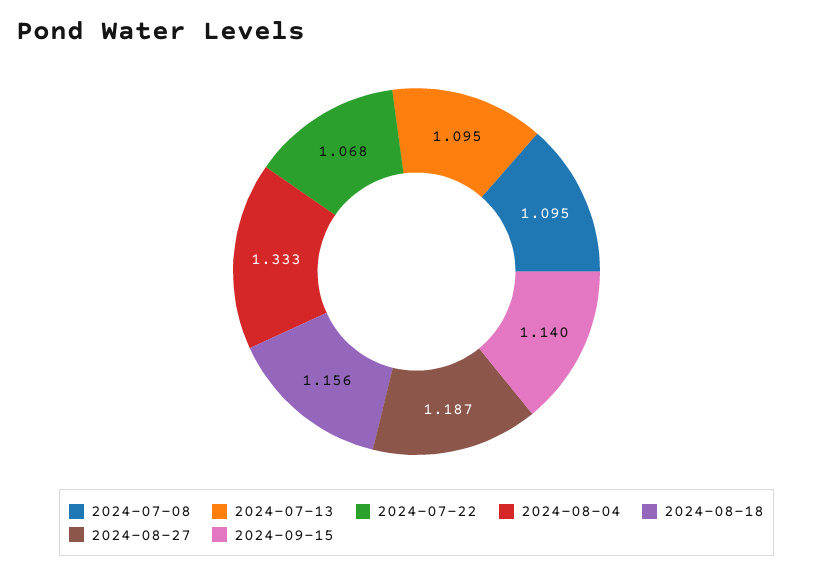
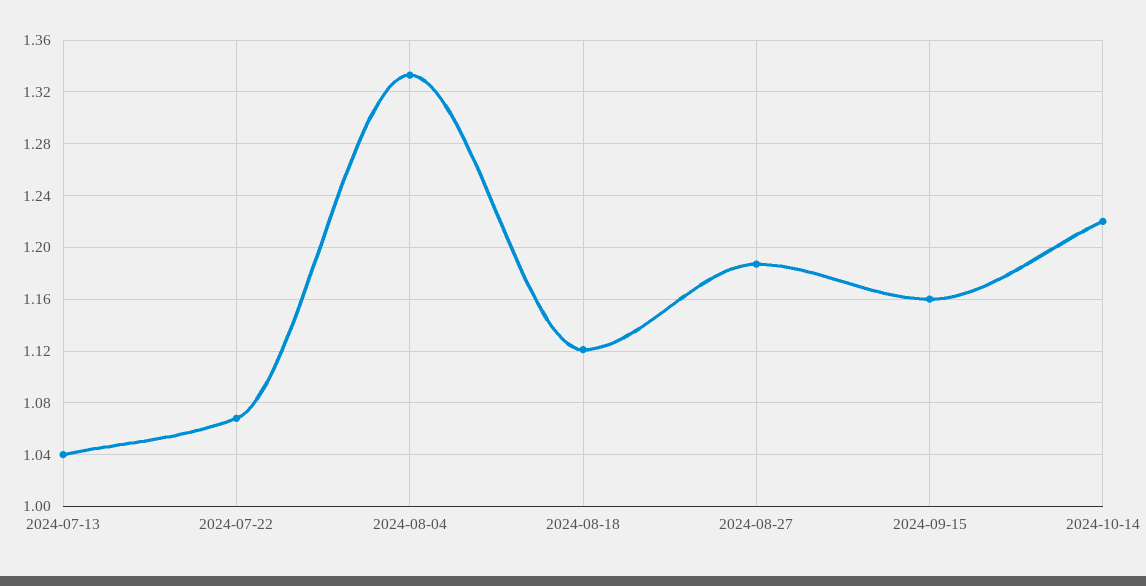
2024-07-08: 1.095 -> none
2024-07-13: 1.095 -> 1.04
2024-08-18: 1.156 -> 1.12
2024-09-15: 1.14 -> 1.16
2024-10-14: none -> 1.22

